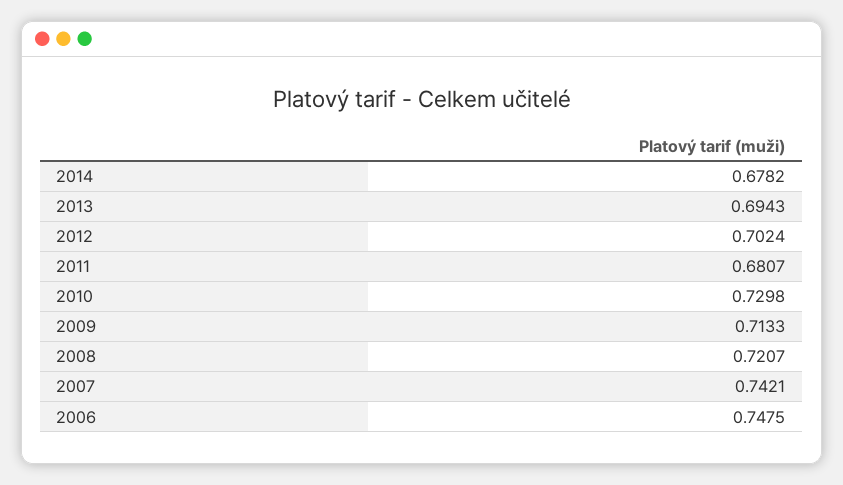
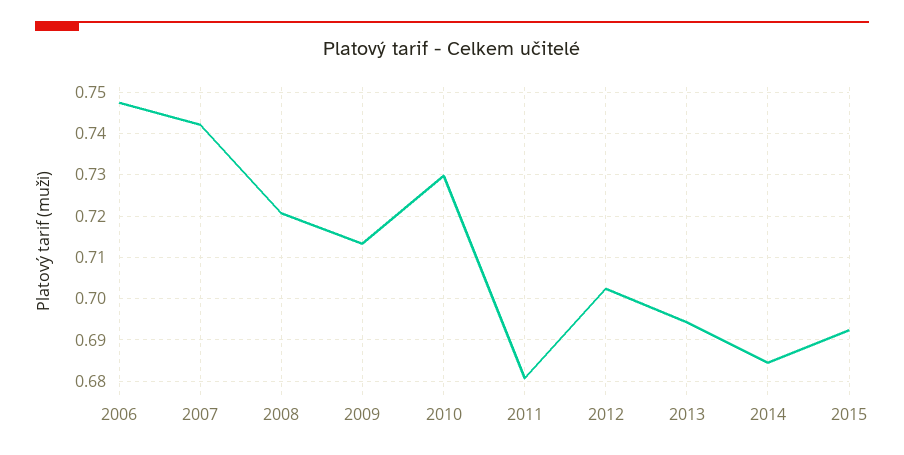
2014: 0.6782 -> 0.684
2015: none -> 0.692

